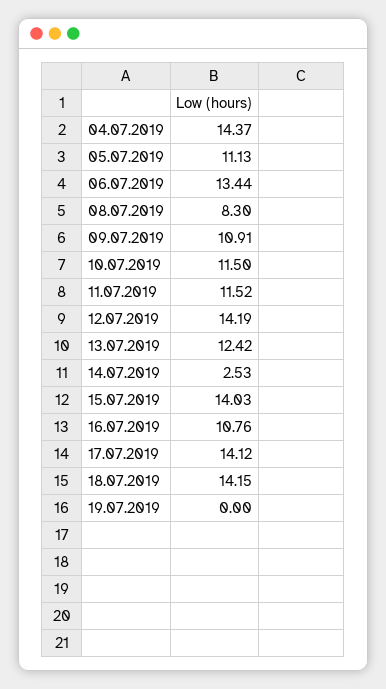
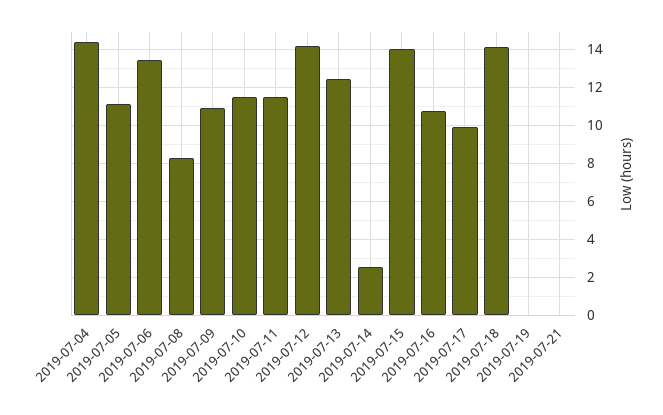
17.07.2019: 14.12 -> 10
2019-07-21: none -> 0

